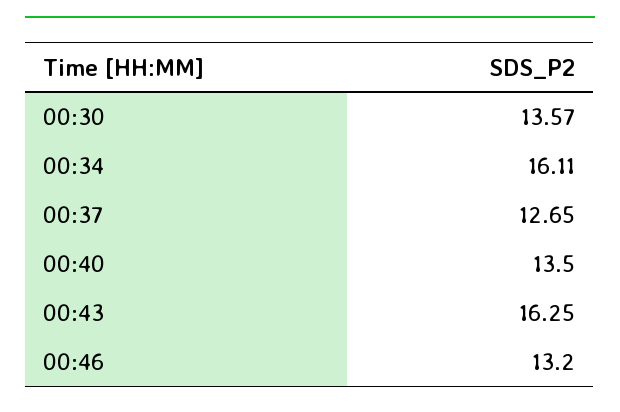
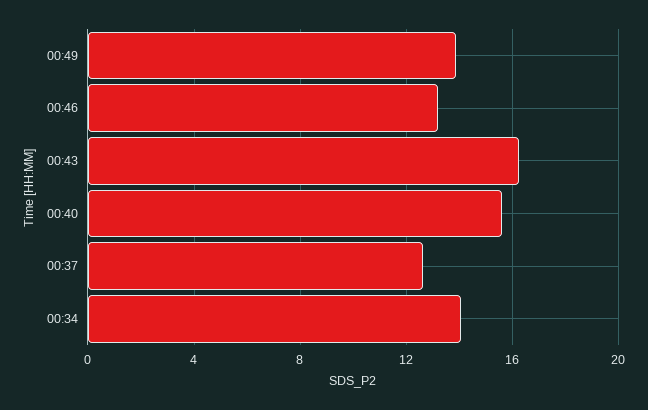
00:30: 13.57 -> none
00:34: 16.11 -> 14
00:40: 13.5 -> 15.5
00:49: none -> 14

